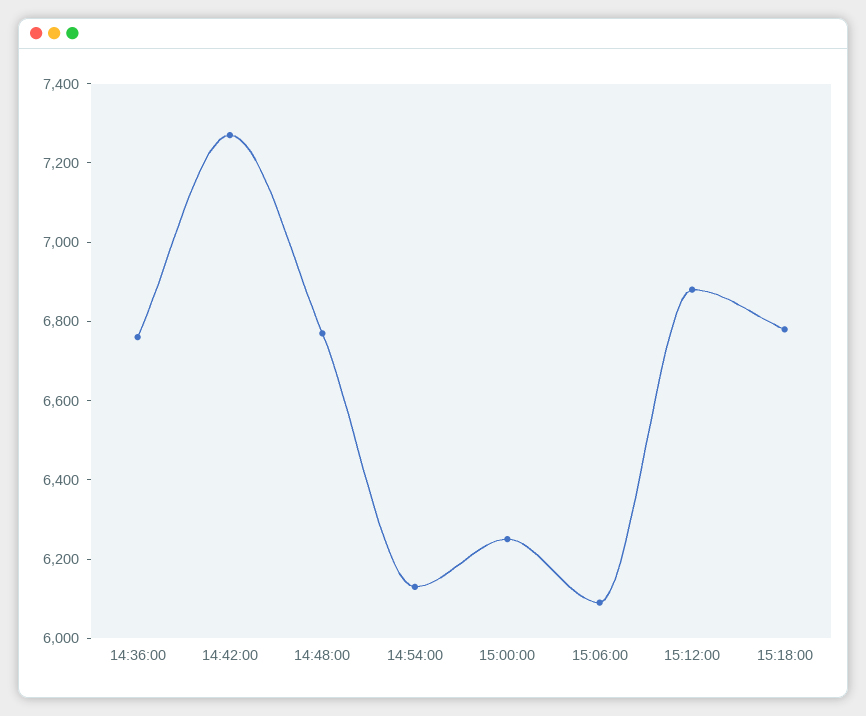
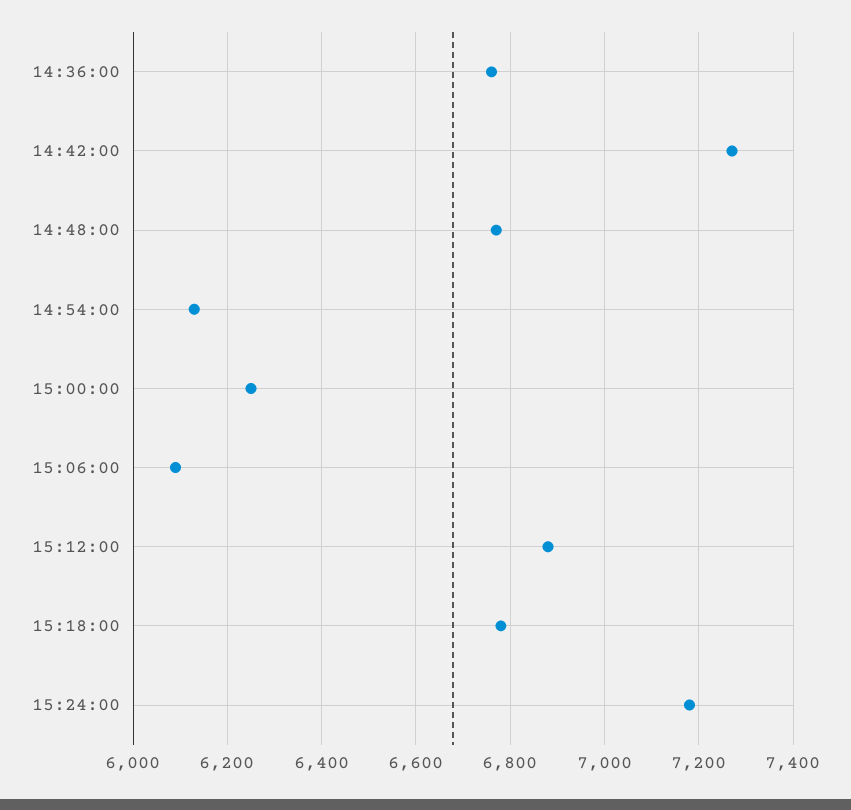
15:24:00: none -> 7180

